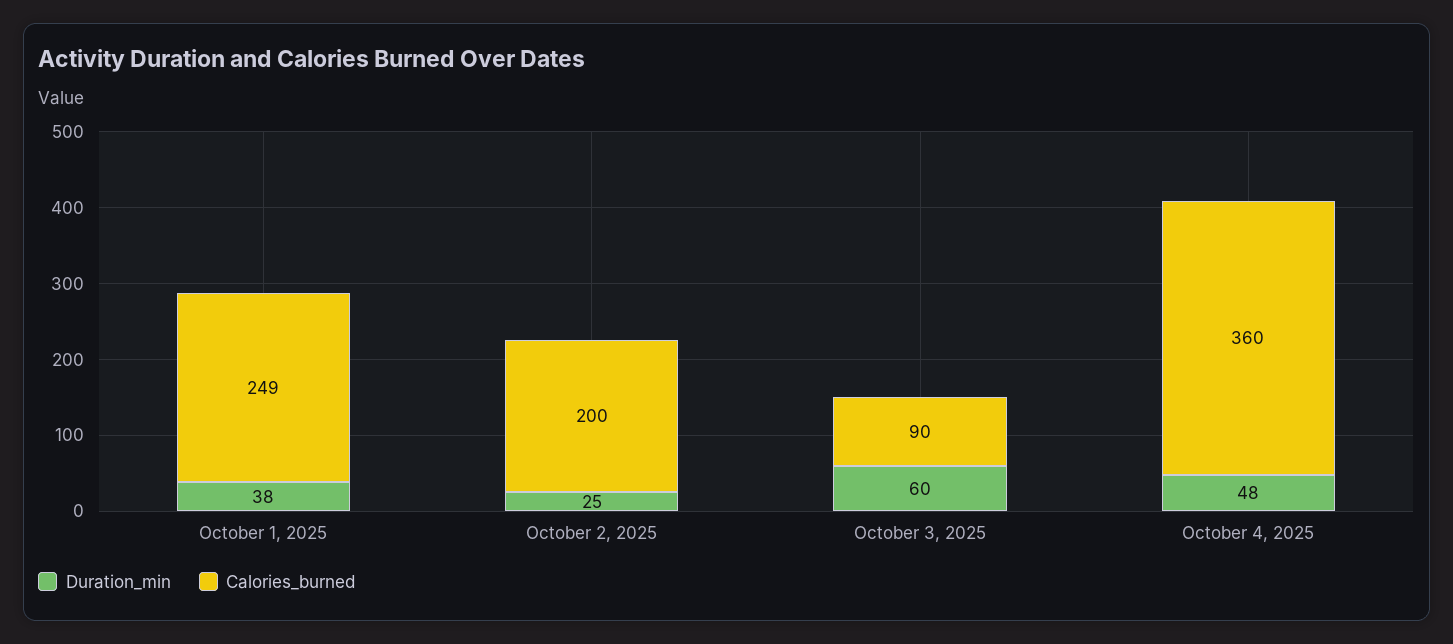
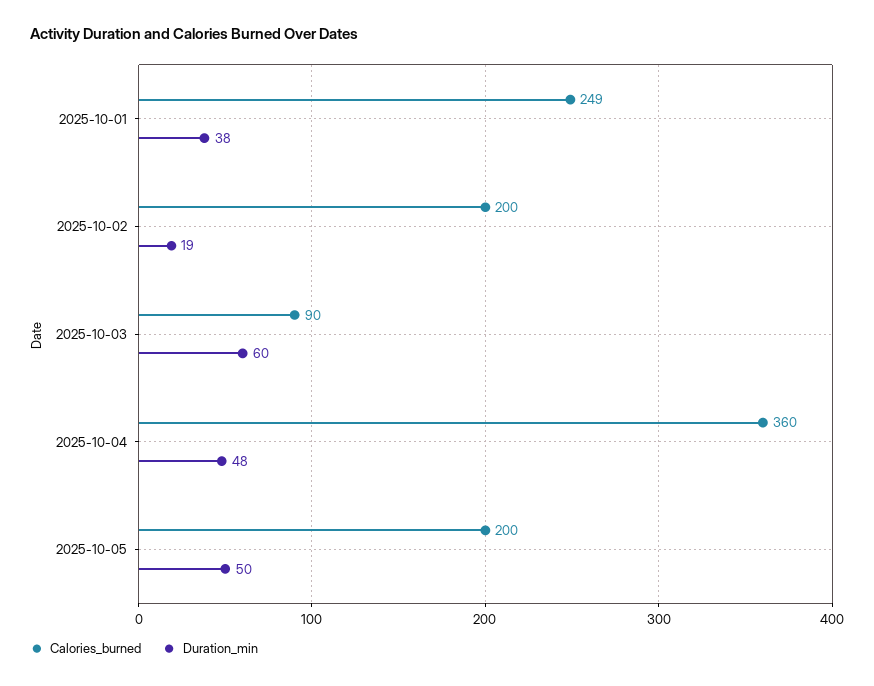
Duration_min, October 2, 2025: 25 -> 19
Calories_burned, 2025-10-05: none -> 200
Duration_min, 2025-10-05: none -> 50

